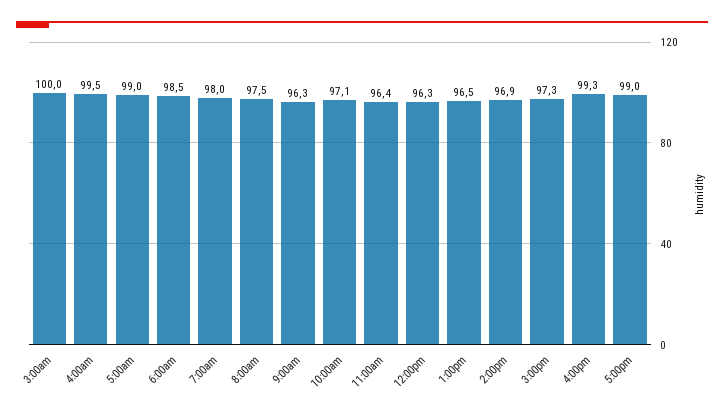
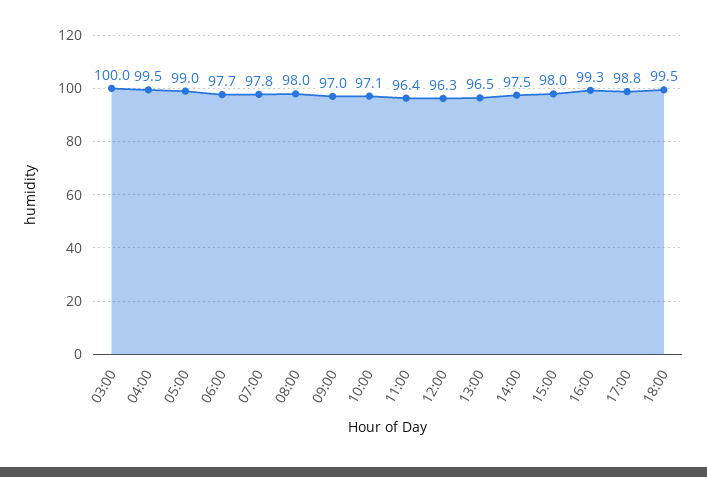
6:00am: 98.5 -> 97.7
7:00am: 98 -> 97.8
8:00am: 97.5 -> 98
9:00am: 96.3 -> 97
2:00pm: 96.9 -> 97.5
3:00pm: 97.3 -> 98
5:00pm: 99 -> 98.8
18:00: none -> 99.5

